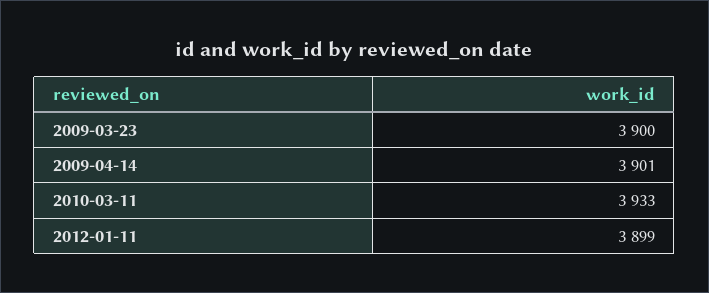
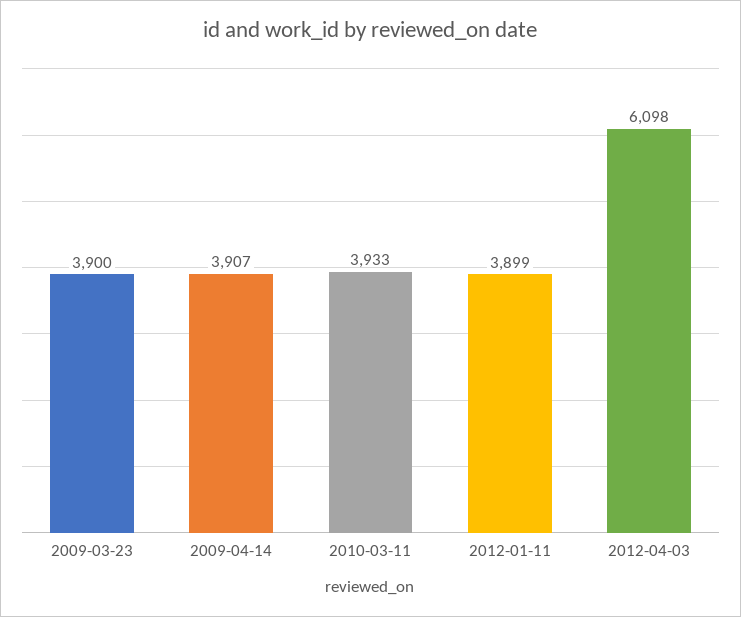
2009-04-14: 3901 -> 3907
2012-04-03: none -> 6098

